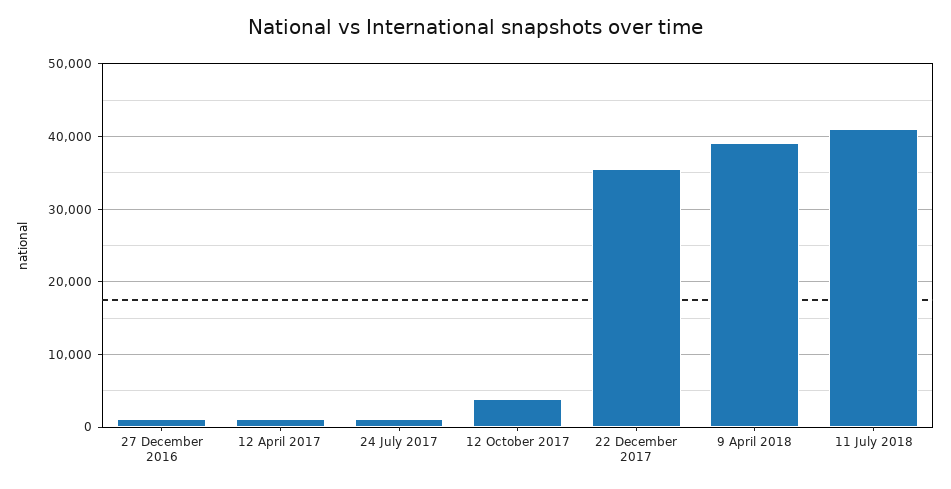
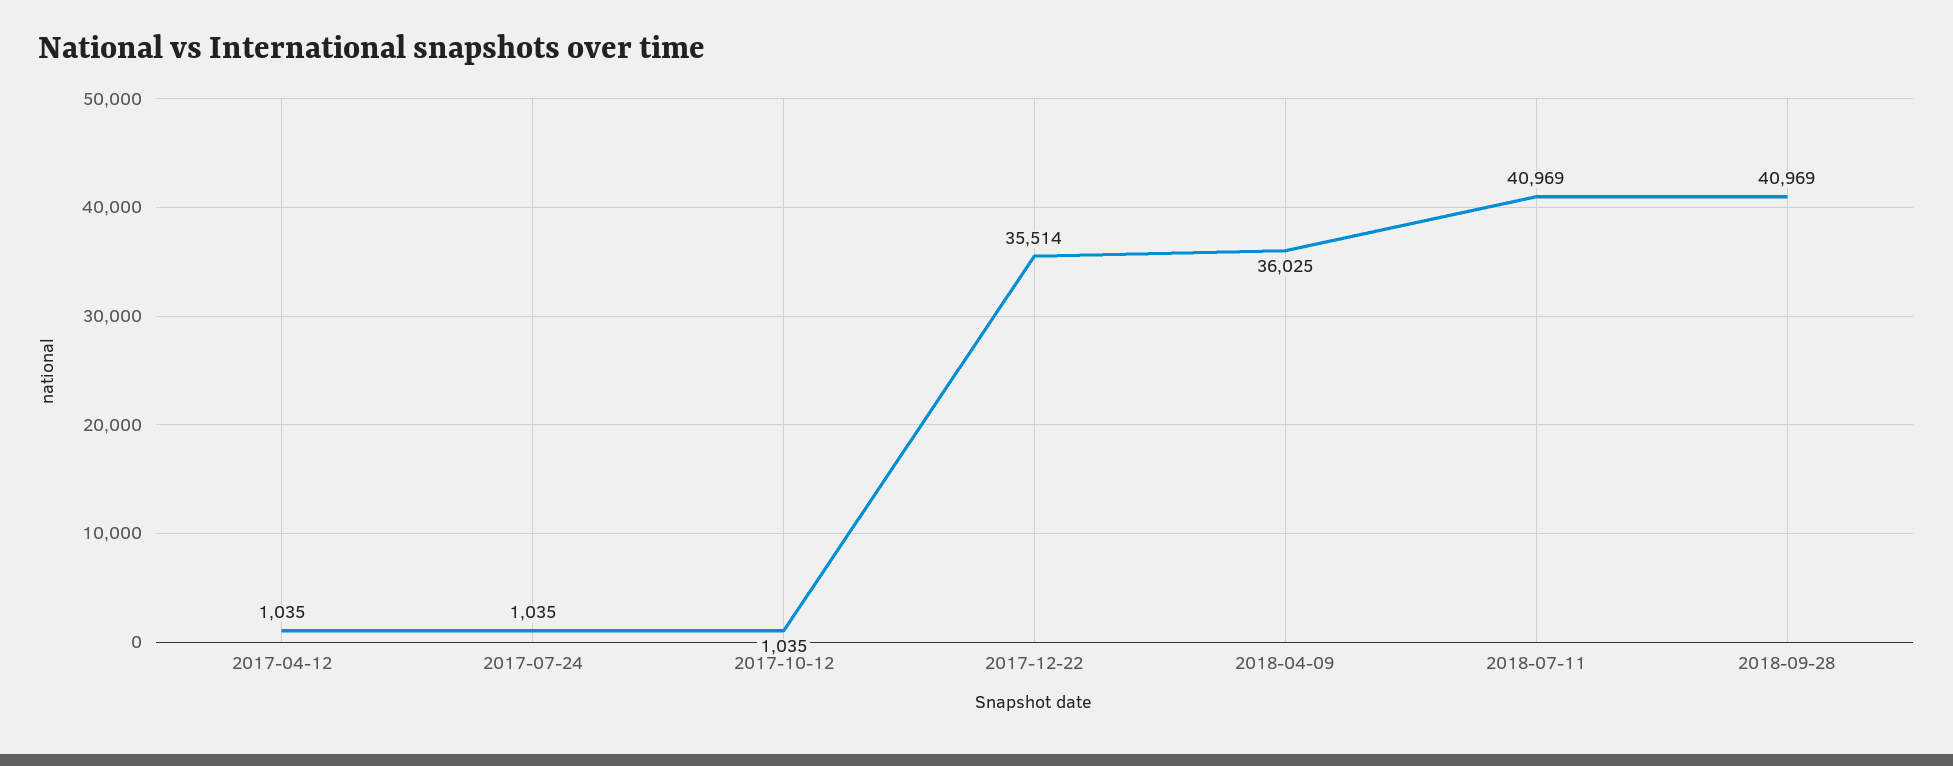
27 December 2016: 1000 -> none
12 October 2017: 4000 -> 1035
9 April 2018: 39000 -> 36025
2018-09-28: none -> 40969

